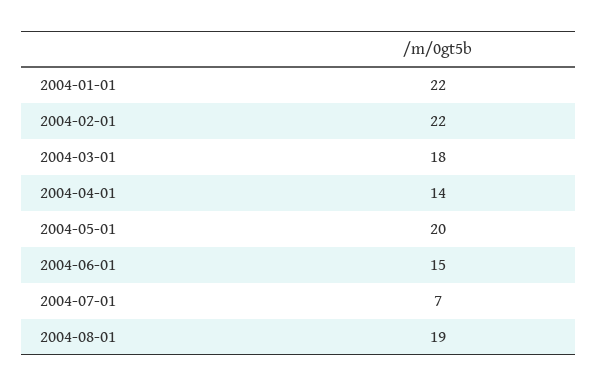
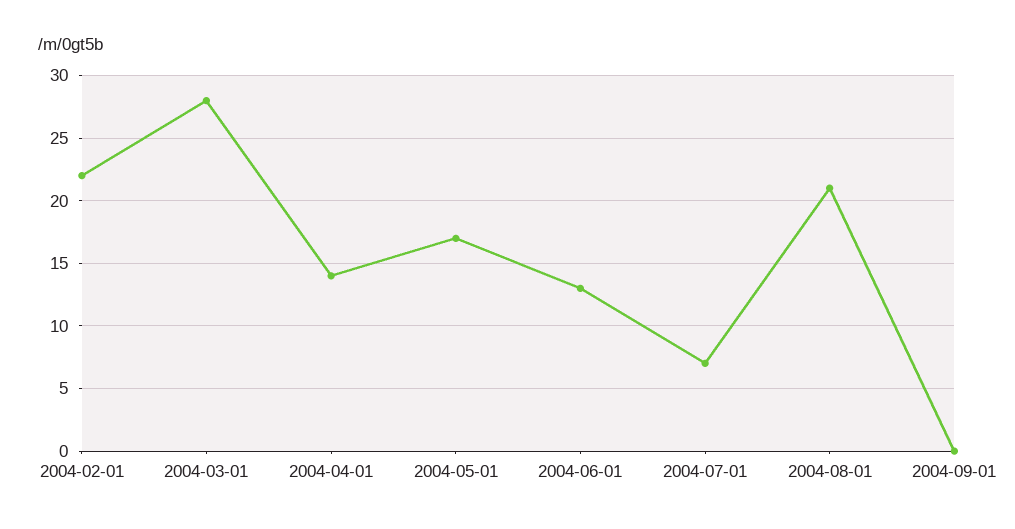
2004-01-01: 22 -> none
2004-03-01: 18 -> 28
2004-05-01: 20 -> 17
2004-06-01: 15 -> 13
2004-08-01: 19 -> 21
2004-09-01: none -> 0

